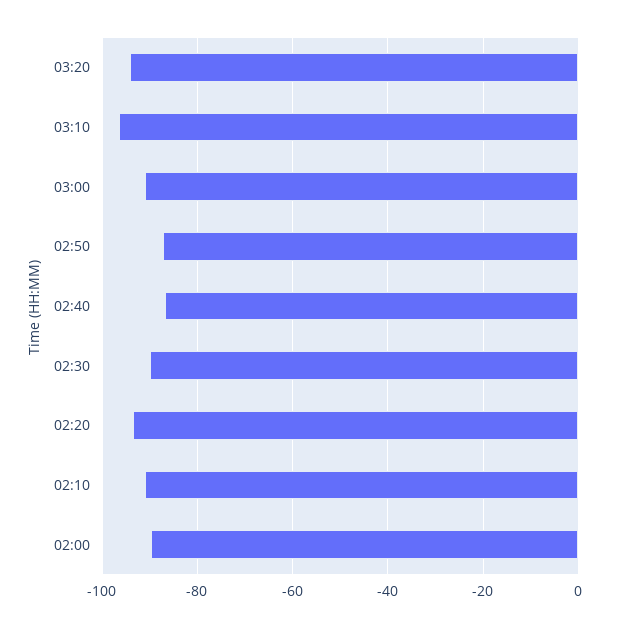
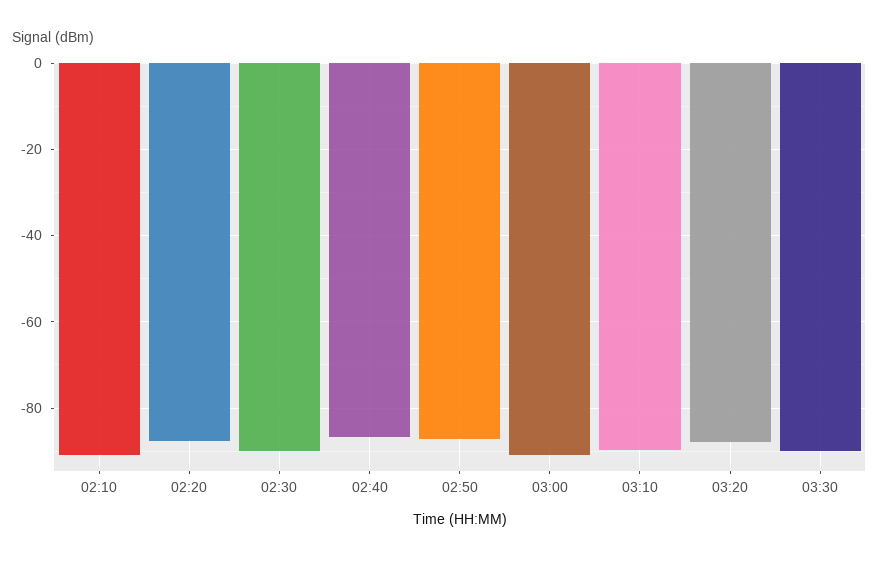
03:20: -94 -> -88
03:10: -96 -> -90
02:20: -94 -> -88
02:00: -90 -> none
03:30: none -> -90

